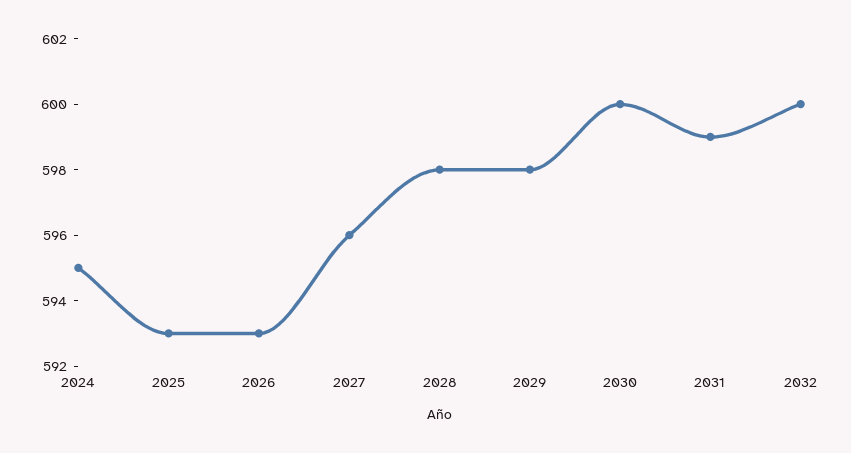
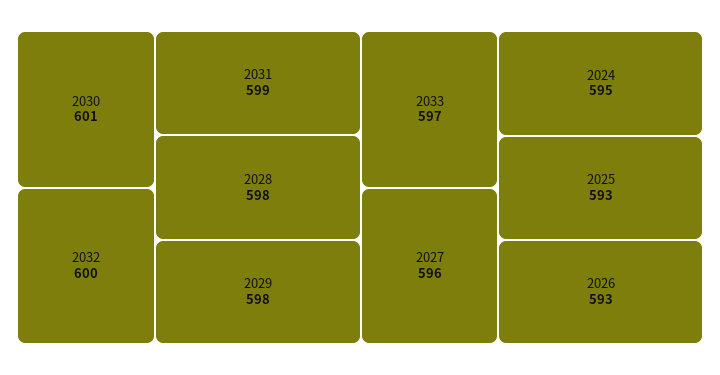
2030: 600 -> 601
2033: none -> 597

